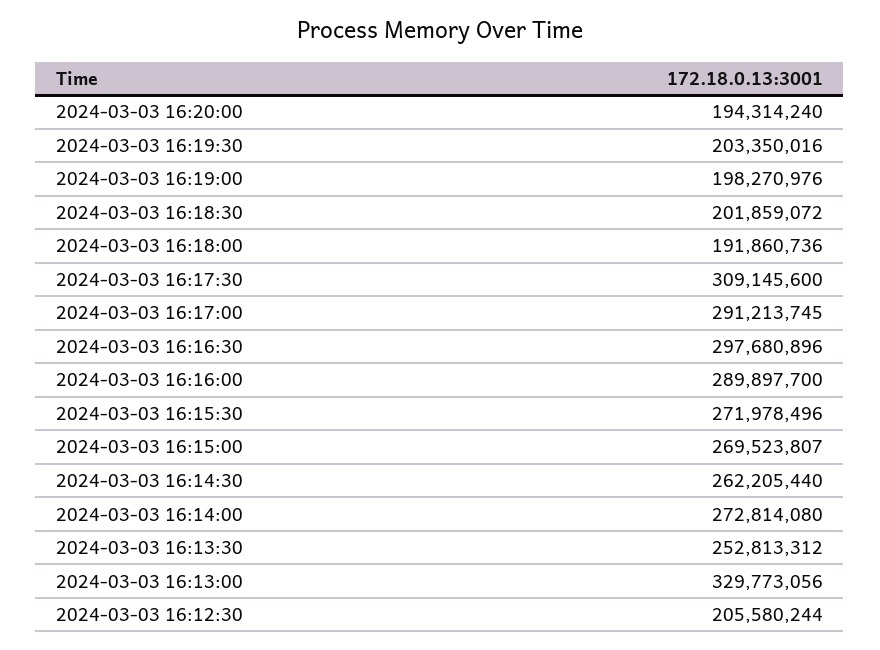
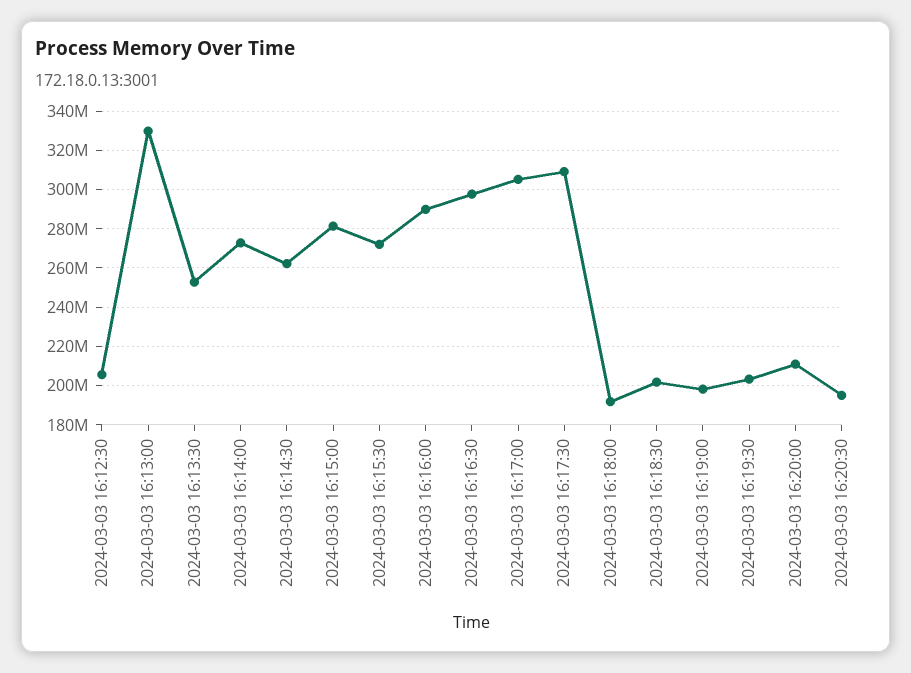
2024-03-03 16:20:00: 194314240 -> 210000000
2024-03-03 16:17:00: 291213745 -> 305000000
2024-03-03 16:15:00: 269523807 -> 280000000
2024-03-03 16:20:30: none -> 195000000

